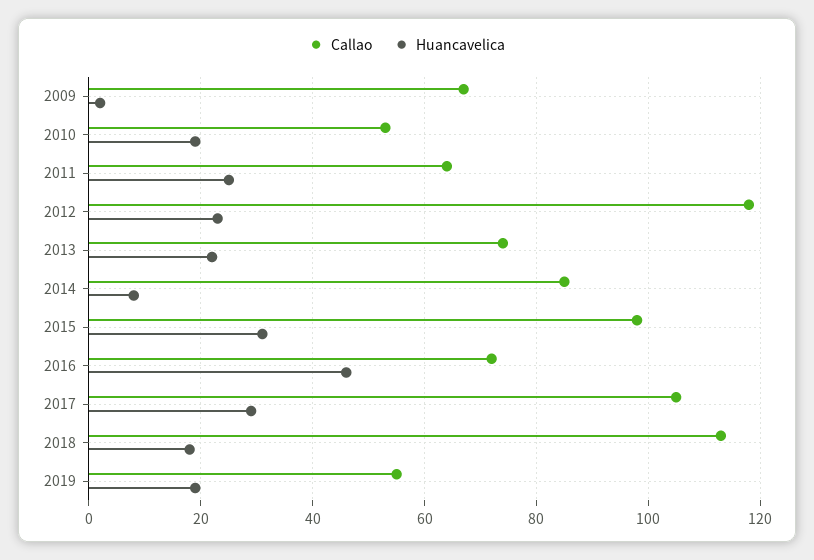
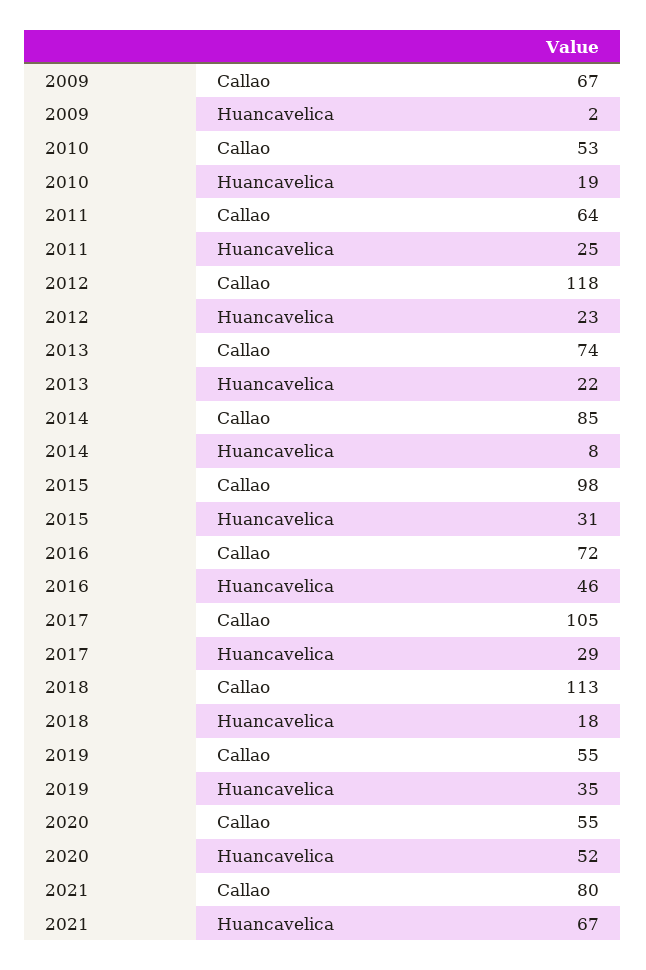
Huancavelica, 2019: 20 -> 35
Callao, 2020: none -> 55
Huancavelica, 2020: none -> 52
Callao, 2021: none -> 80
Huancavelica, 2021: none -> 67

